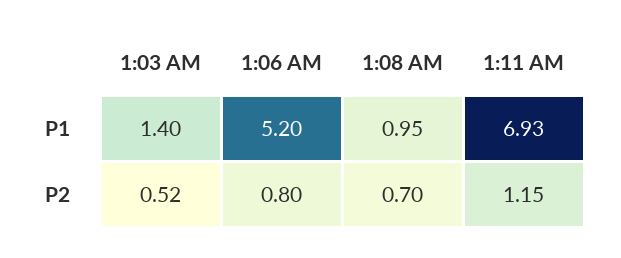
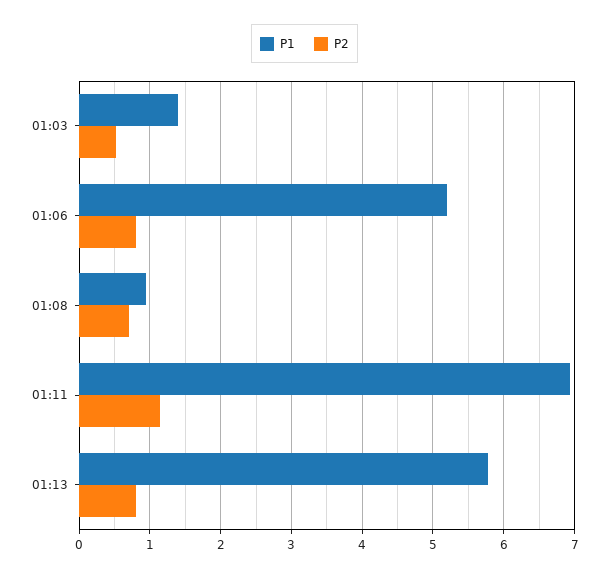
P1, 01:13: none -> 5.8
P2, 01:13: none -> 0.8

